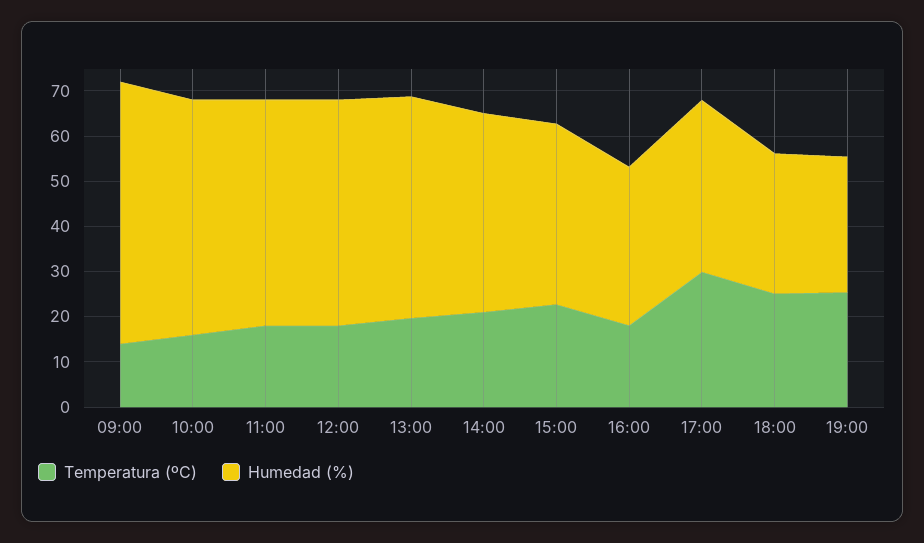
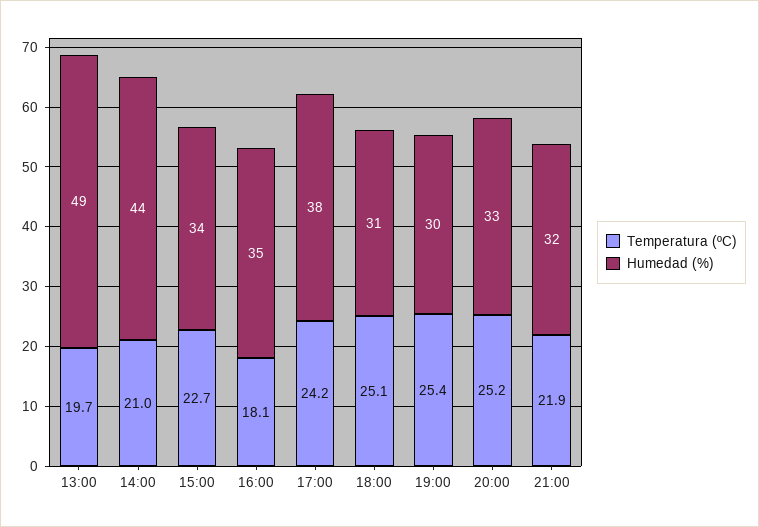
Temperatura (ºC), 09:00: 14 -> none
Humedad (%), 09:00: 58 -> none
Temperatura (ºC), 10:00: 16 -> none
Humedad (%), 10:00: 52 -> none
Temperatura (ºC), 11:00: 18 -> none
Humedad (%), 11:00: 50 -> none
Temperatura (ºC), 12:00: 18 -> none
Humedad (%), 12:00: 50 -> none
Humedad (%), 15:00: 40 -> 34
Temperatura (ºC), 17:00: 30 -> 24.2
Temperatura (ºC), 20:00: none -> 25.2
Humedad (%), 20:00: none -> 33
Temperatura (ºC), 21:00: none -> 21.9
Humedad (%), 21:00: none -> 32

